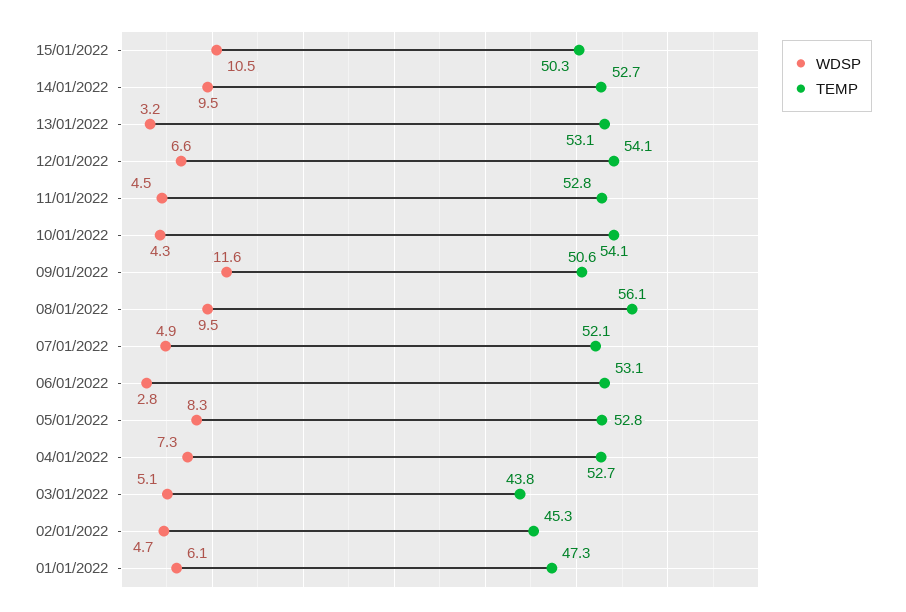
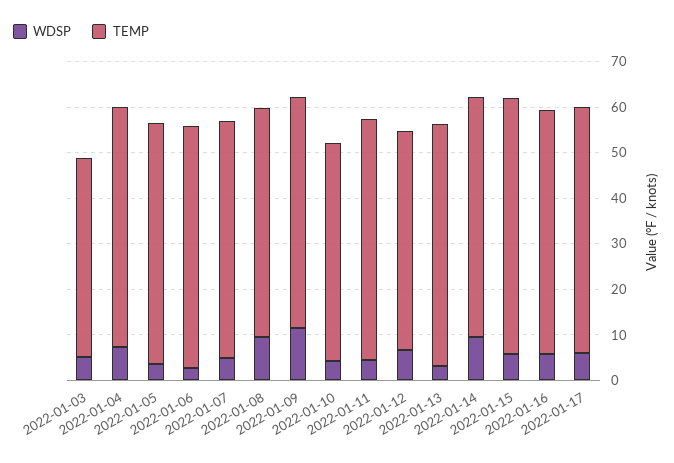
WDSP, 15/01/2022: 10.5 -> 6
TEMP, 15/01/2022: 50.3 -> 56
TEMP, 12/01/2022: 54.1 -> 48
TEMP, 10/01/2022: 54.1 -> 48
TEMP, 08/01/2022: 56.1 -> 50
WDSP, 05/01/2022: 8.3 -> 4
WDSP, 02/01/2022: 4.7 -> none
TEMP, 02/01/2022: 45.3 -> none
WDSP, 01/01/2022: 6.1 -> none
TEMP, 01/01/2022: 47.3 -> none
WDSP, 2022-01-16: none -> 6
TEMP, 2022-01-16: none -> 54
WDSP, 2022-01-17: none -> 6
TEMP, 2022-01-17: none -> 54

